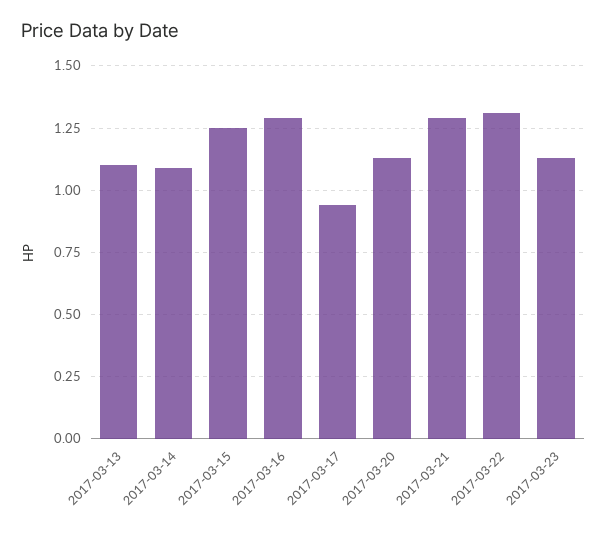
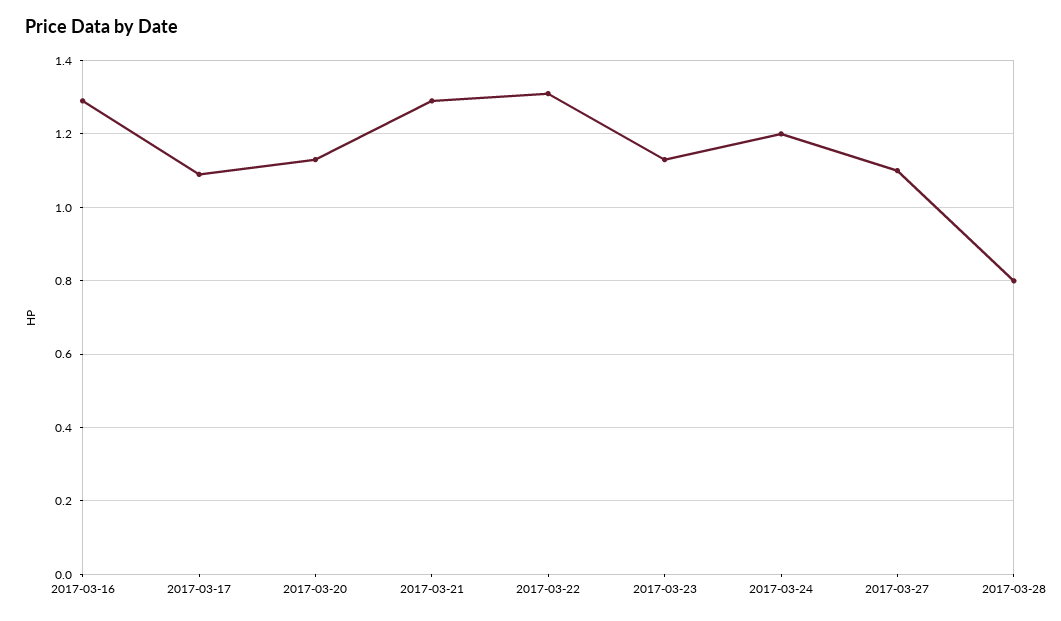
2017-03-13: 1.1 -> none
2017-03-14: 1.1 -> none
2017-03-15: 1.25 -> none
2017-03-17: 0.95 -> 1.1
2017-03-24: none -> 1.2
2017-03-27: none -> 1.1
2017-03-28: none -> 0.8

